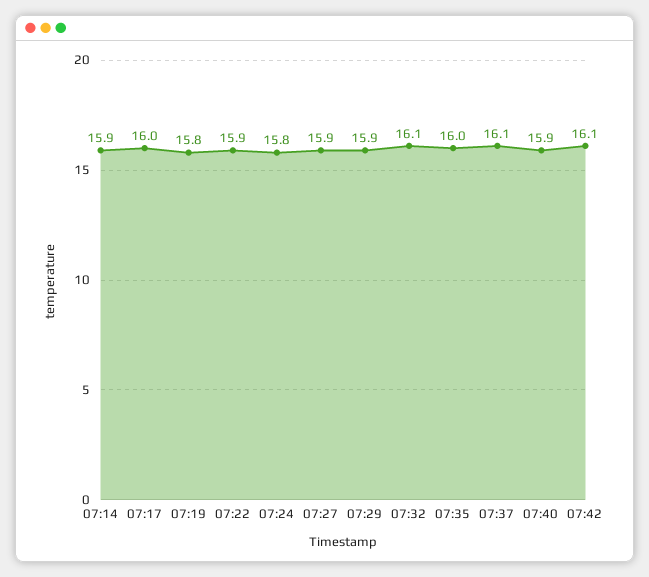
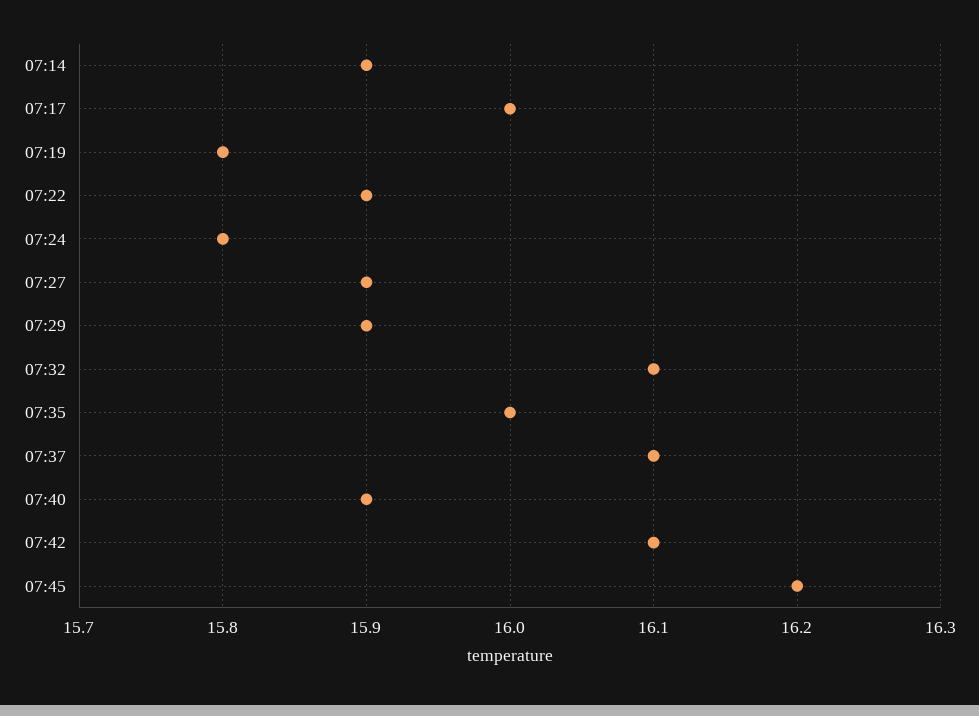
07:45: none -> 16.2

